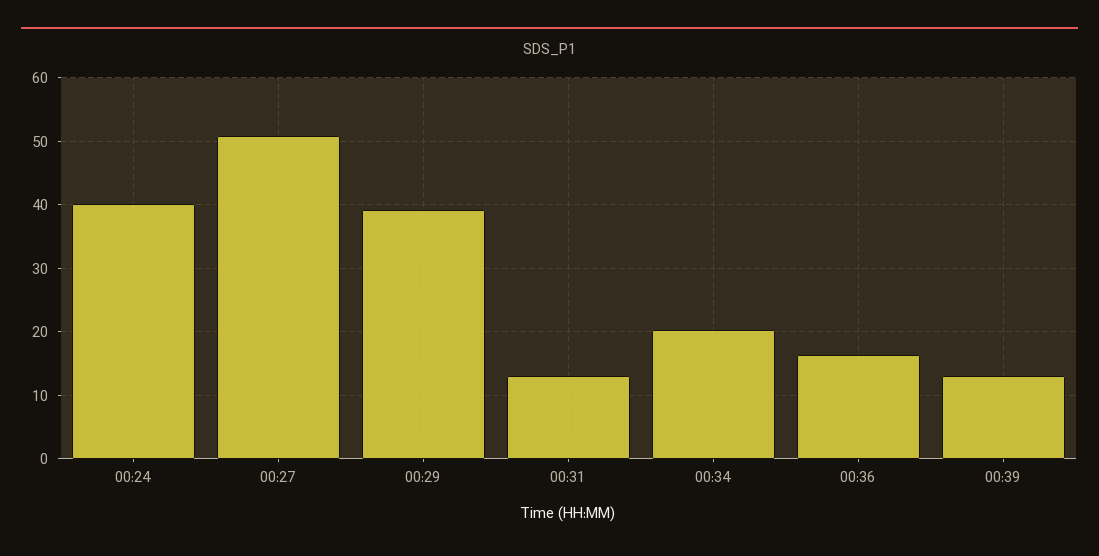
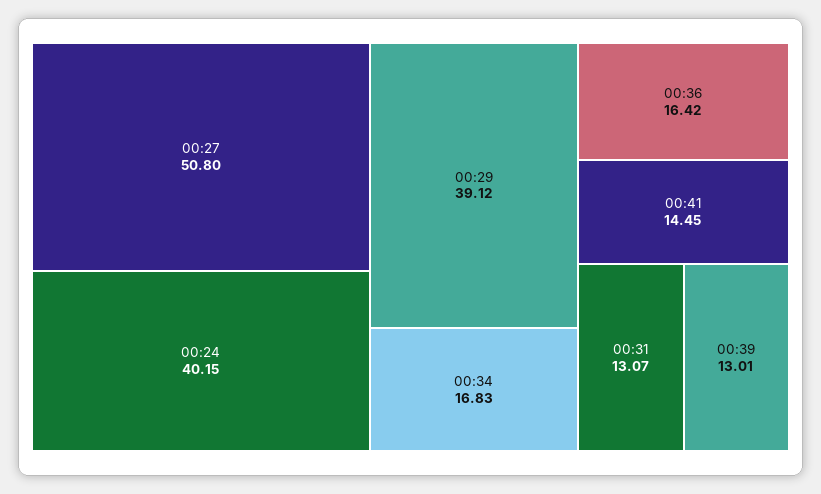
00:34: 20 -> 16.83
00:41: none -> 14.45

